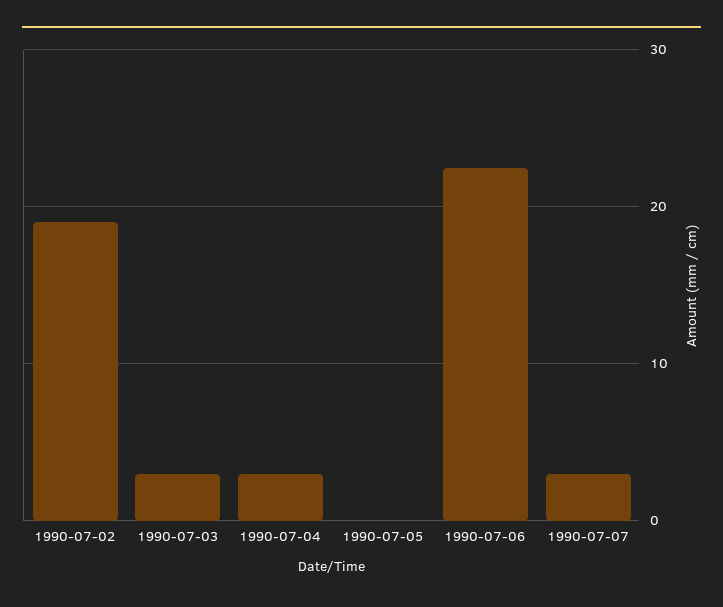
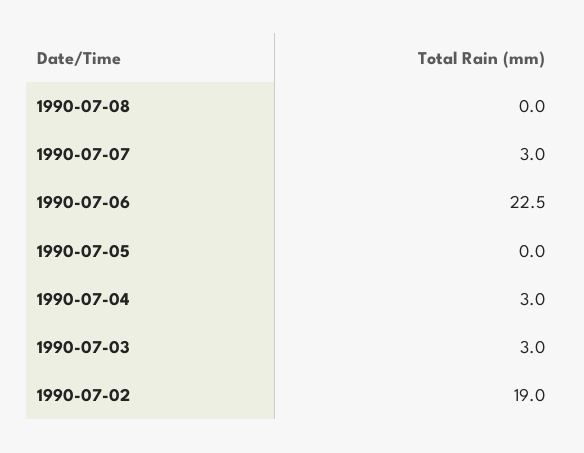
1990-07-08: none -> 0

